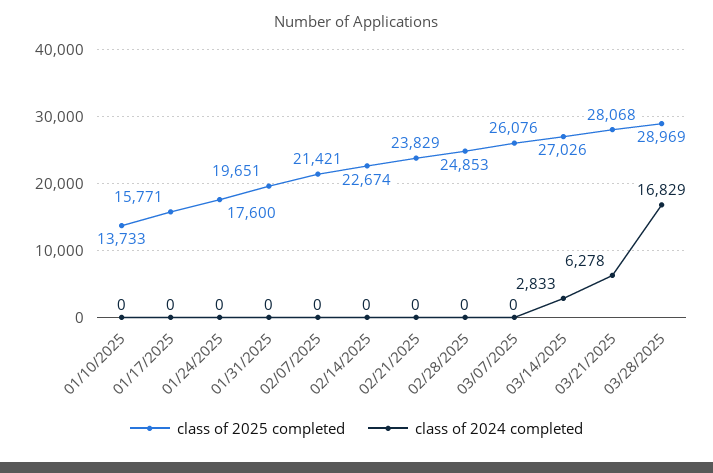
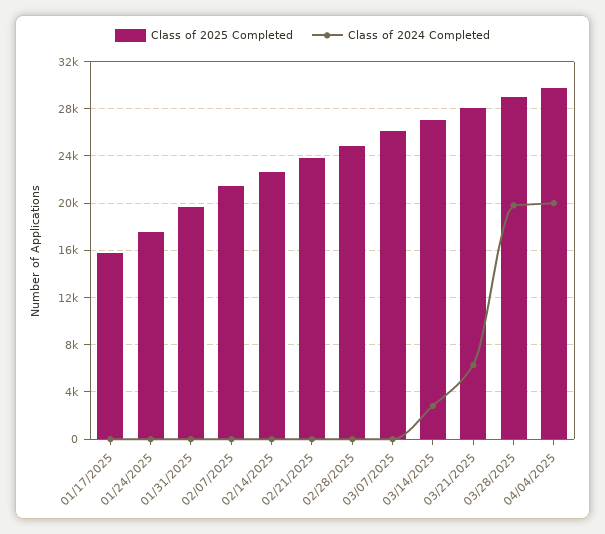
class of 2025 completed, 01/10/2025: 13733 -> none
class of 2024 completed, 01/10/2025: 0 -> none
class of 2024 completed, 03/28/2025: 16829 -> 20000
class of 2025 completed, 04/04/2025: none -> 30000
class of 2024 completed, 04/04/2025: none -> 20000

